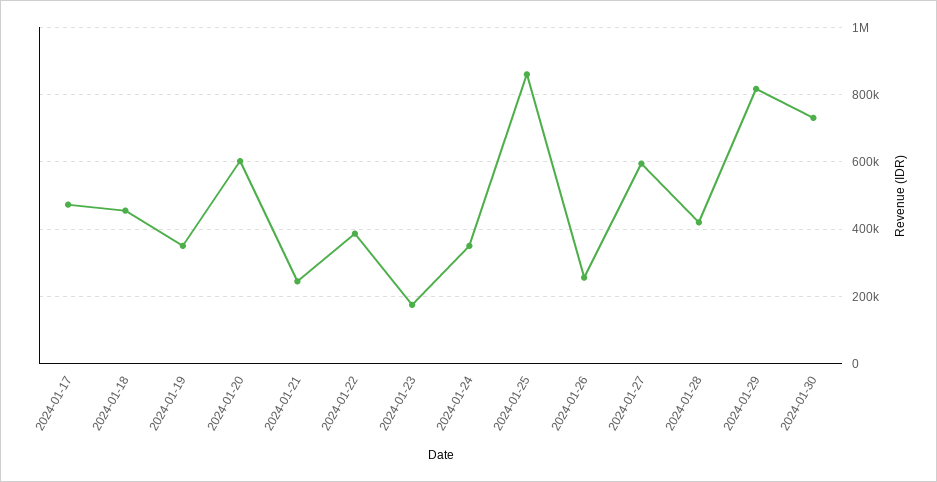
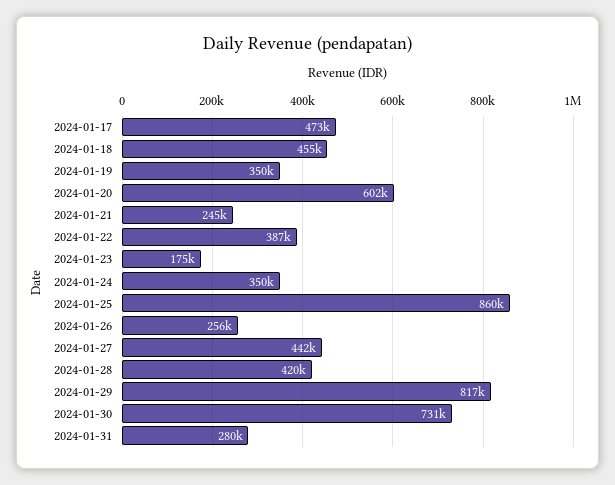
2024-01-27: 600000 -> 442000
2024-01-31: none -> 280000

